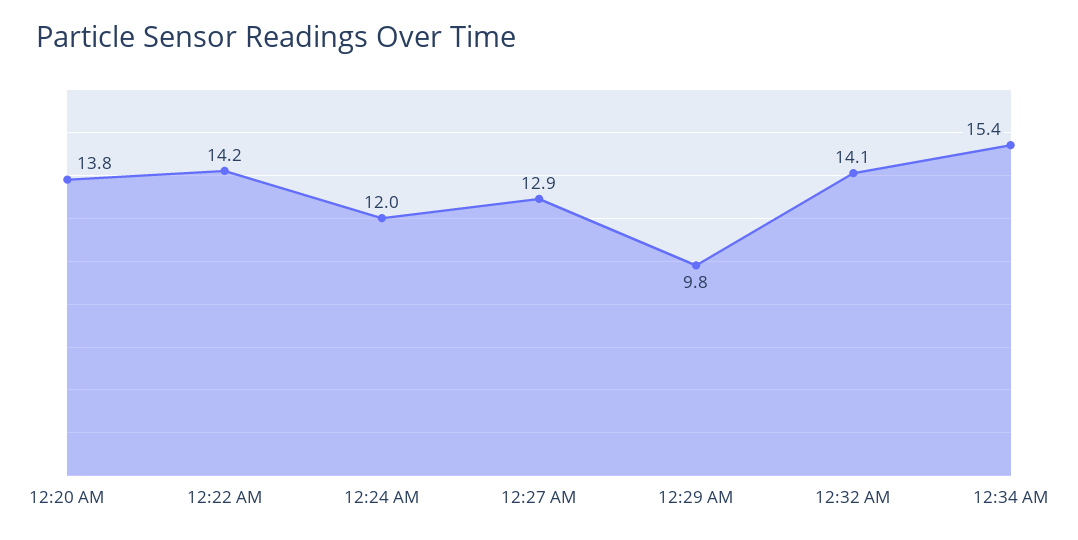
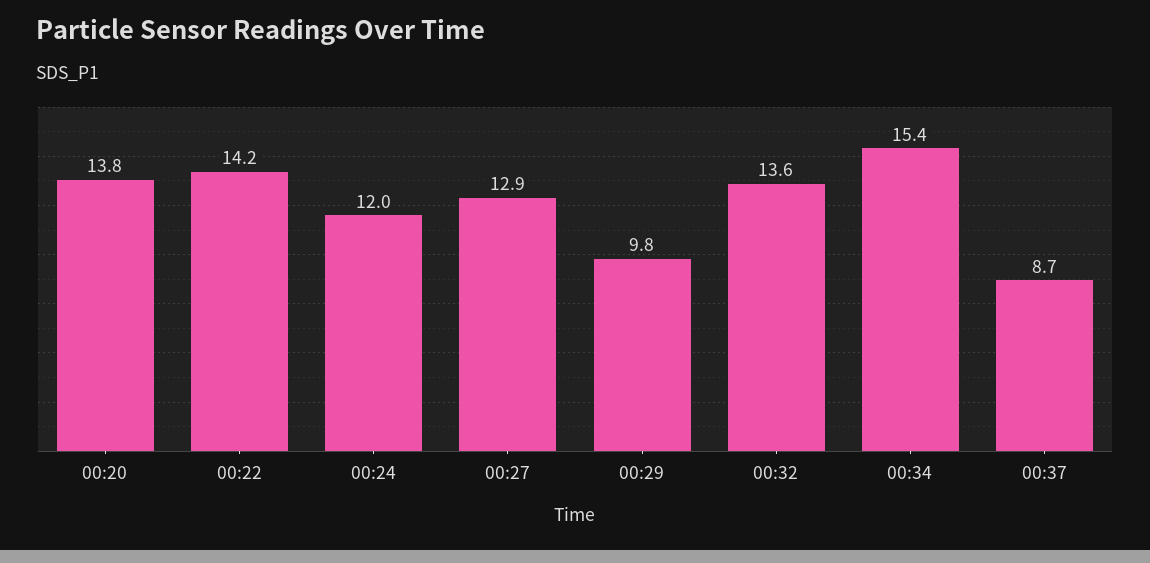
12:32 AM: 14.1 -> 13.6
00:37: none -> 8.7

